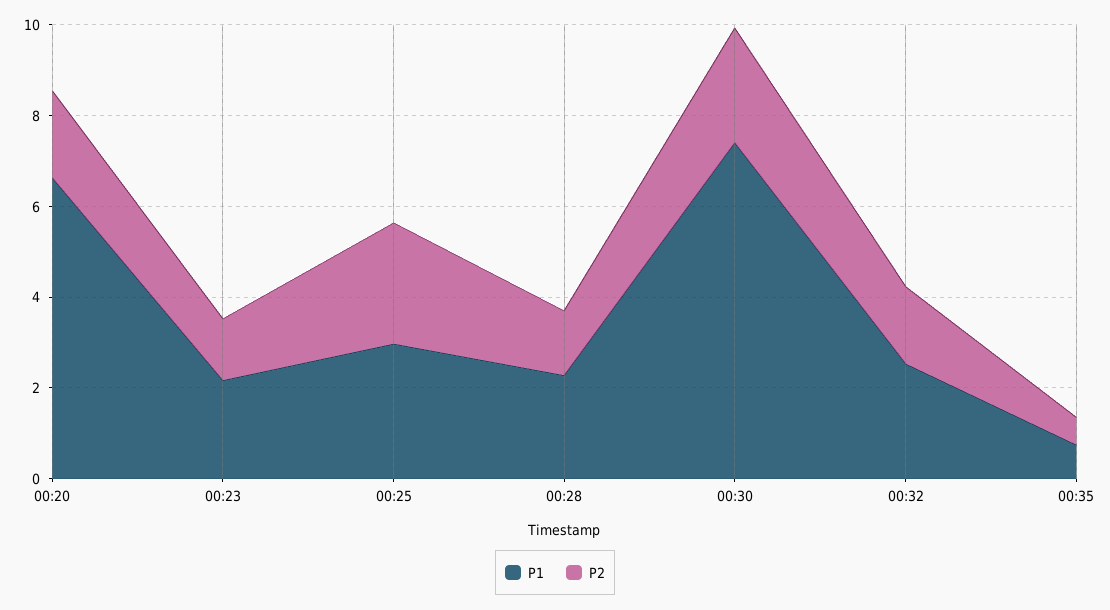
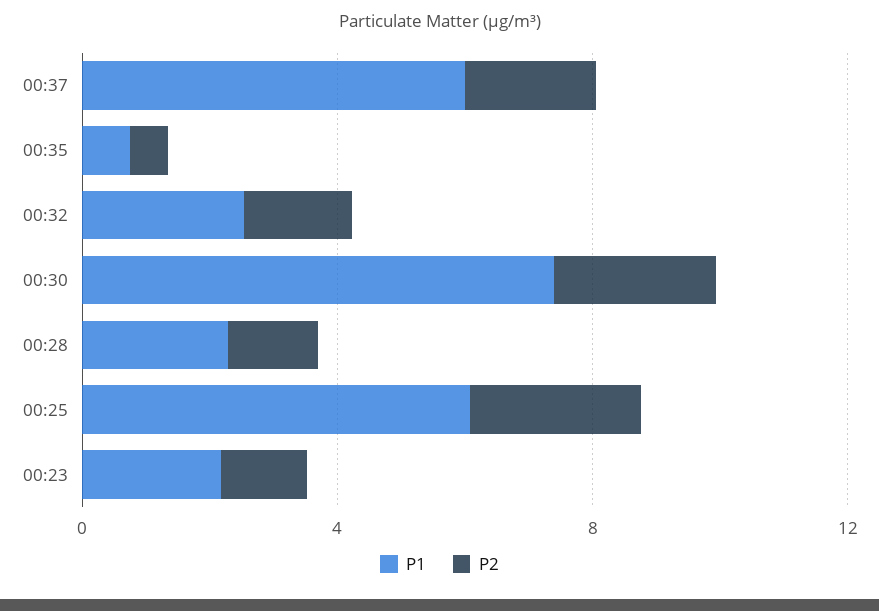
P1, 00:20: 6.5 -> none
P2, 00:20: 2 -> none
P1, 00:25: 3 -> 6
P1, 00:37: none -> 6
P2, 00:37: none -> 2

